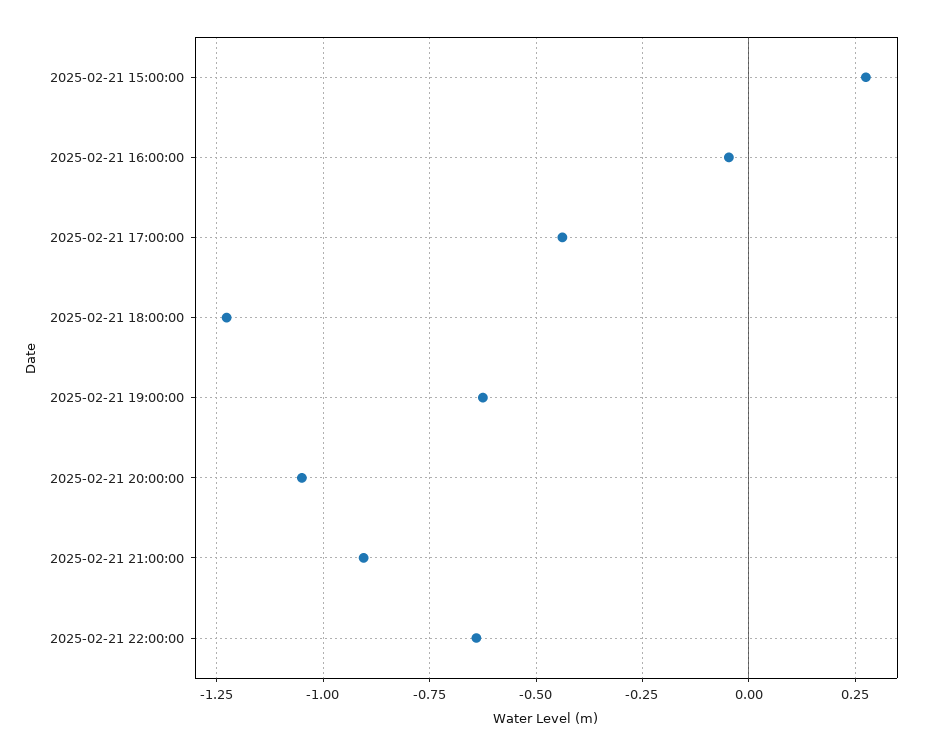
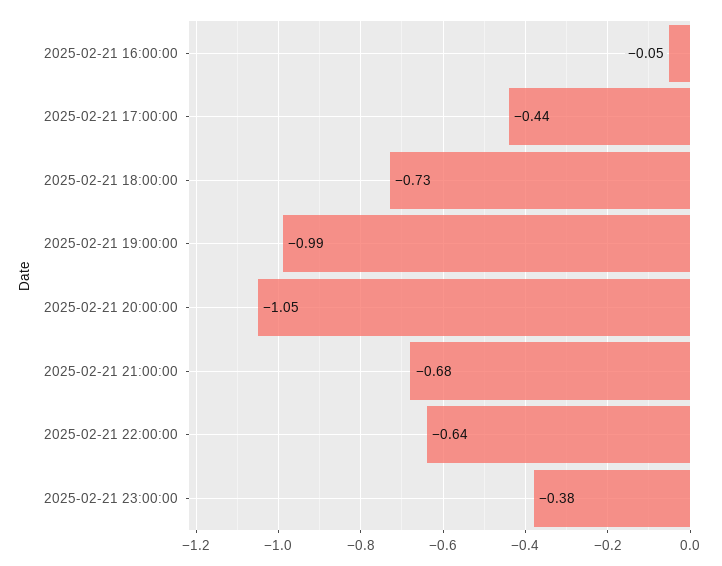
2025-02-21 15:00:00: 0.275 -> none
2025-02-21 18:00:00: -1.225 -> -0.73
2025-02-21 19:00:00: -0.625 -> -0.99
2025-02-21 21:00:00: -0.9 -> -0.68
2025-02-21 23:00:00: none -> -0.38

